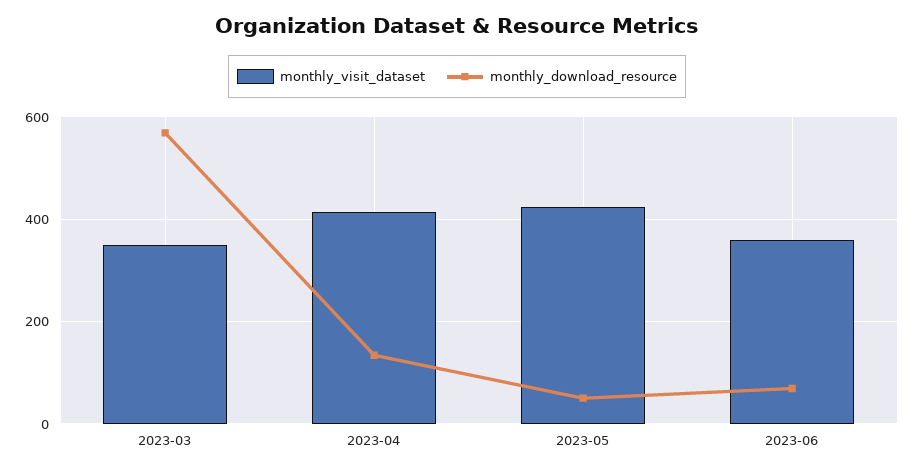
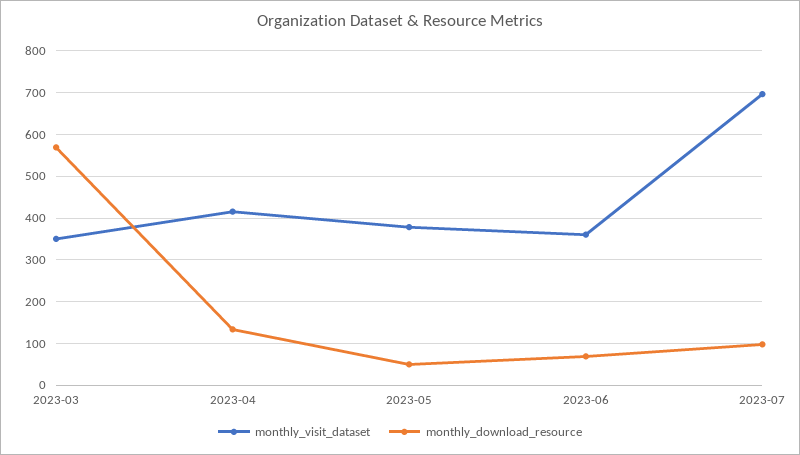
monthly_visit_dataset, 2023-05: 420 -> 380
monthly_visit_dataset, 2023-07: none -> 700
monthly_download_resource, 2023-07: none -> 100

